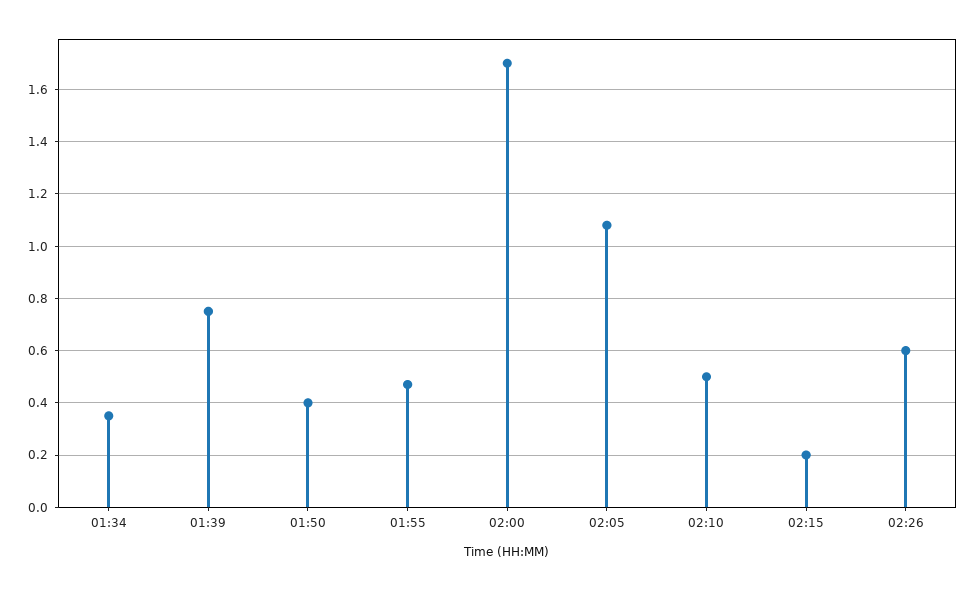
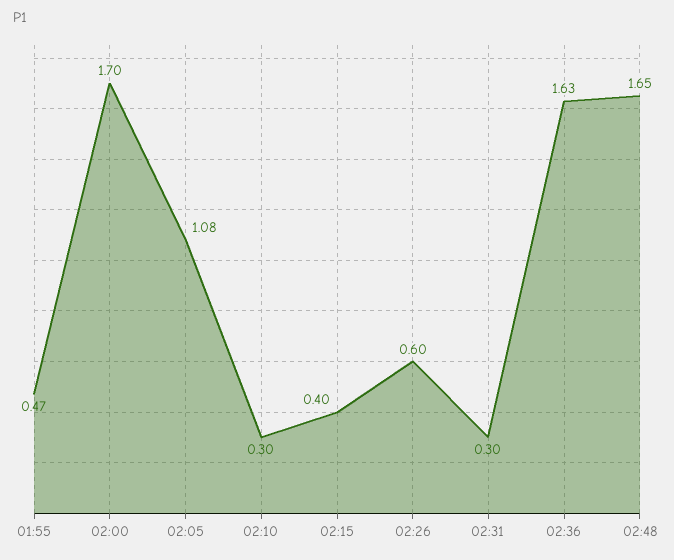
01:34: 0.35 -> none
01:39: 0.75 -> none
01:50: 0.4 -> none
02:10: 0.5 -> 0.3
02:15: 0.2 -> 0.4
02:31: none -> 0.3
02:36: none -> 1.63
02:48: none -> 1.65

